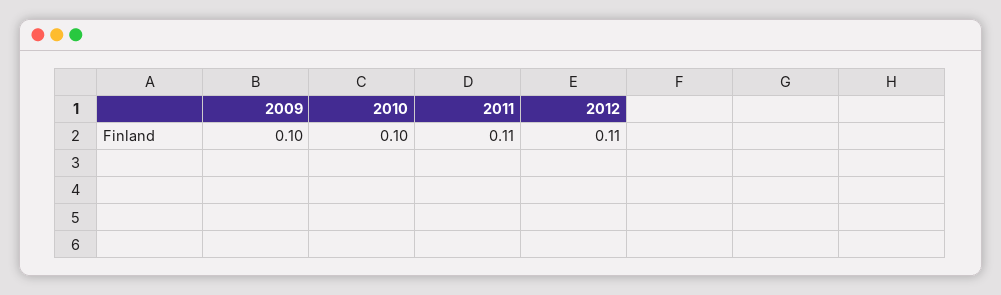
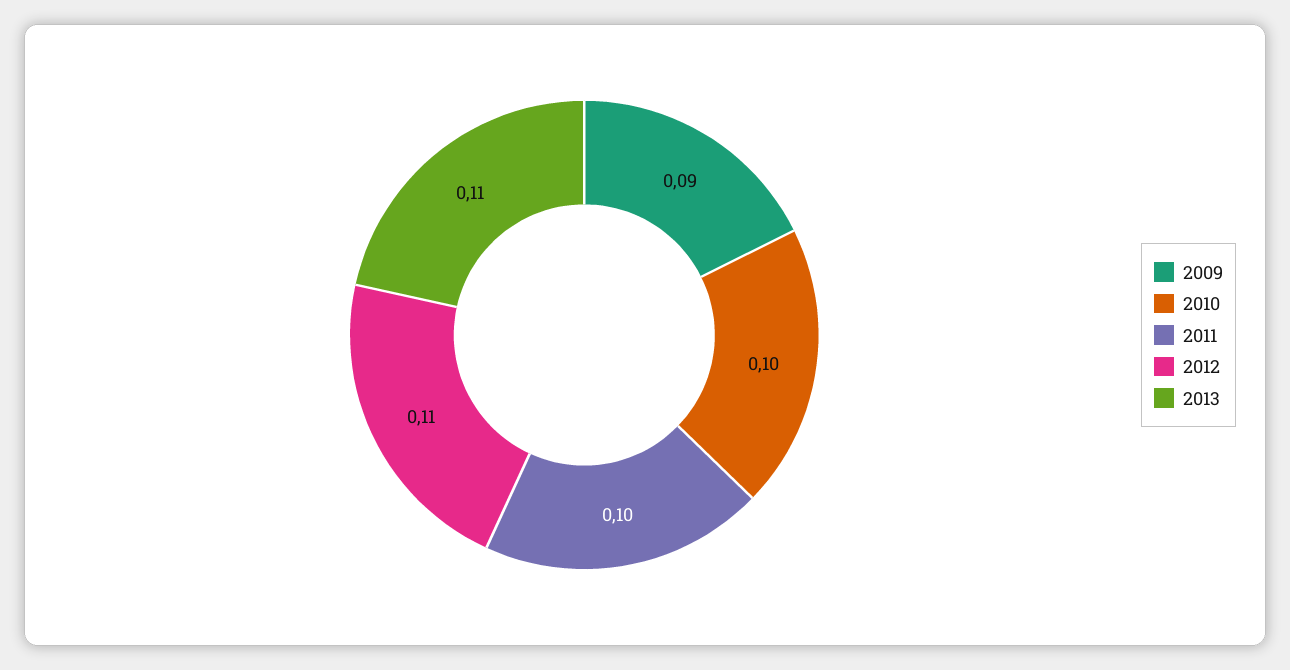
2009: 0.1 -> 0.09
2011: 0.11 -> 0.1
2013: none -> 0.11

